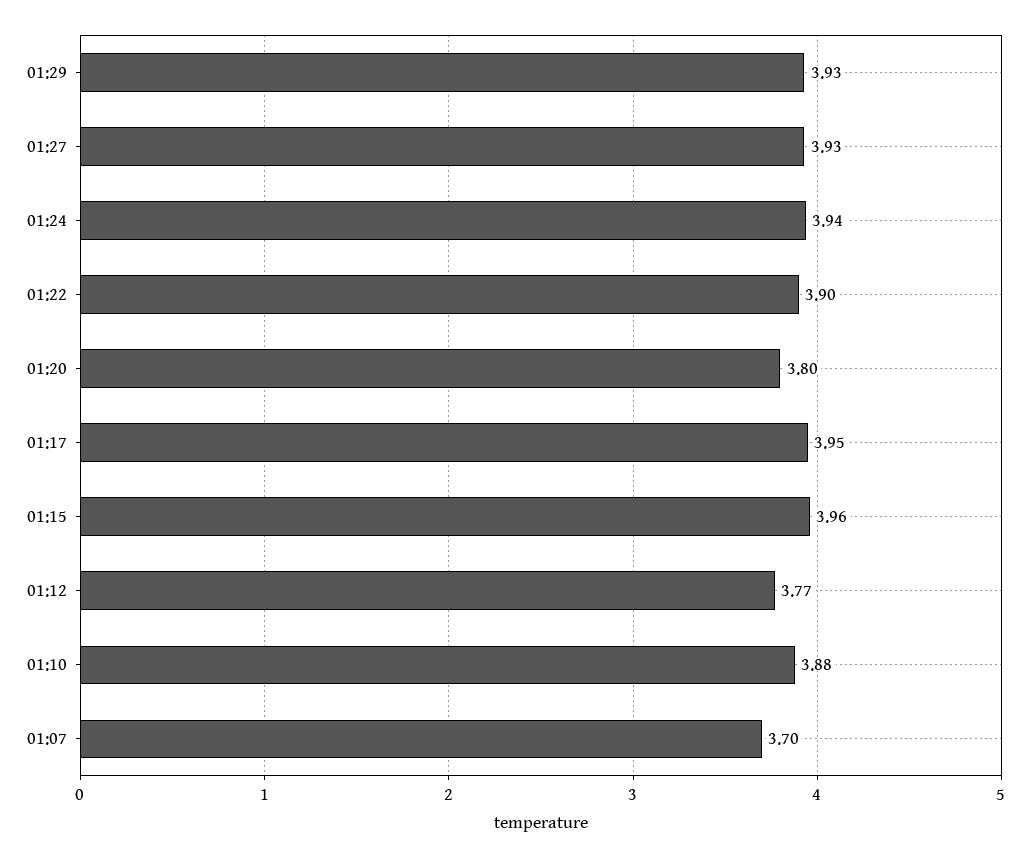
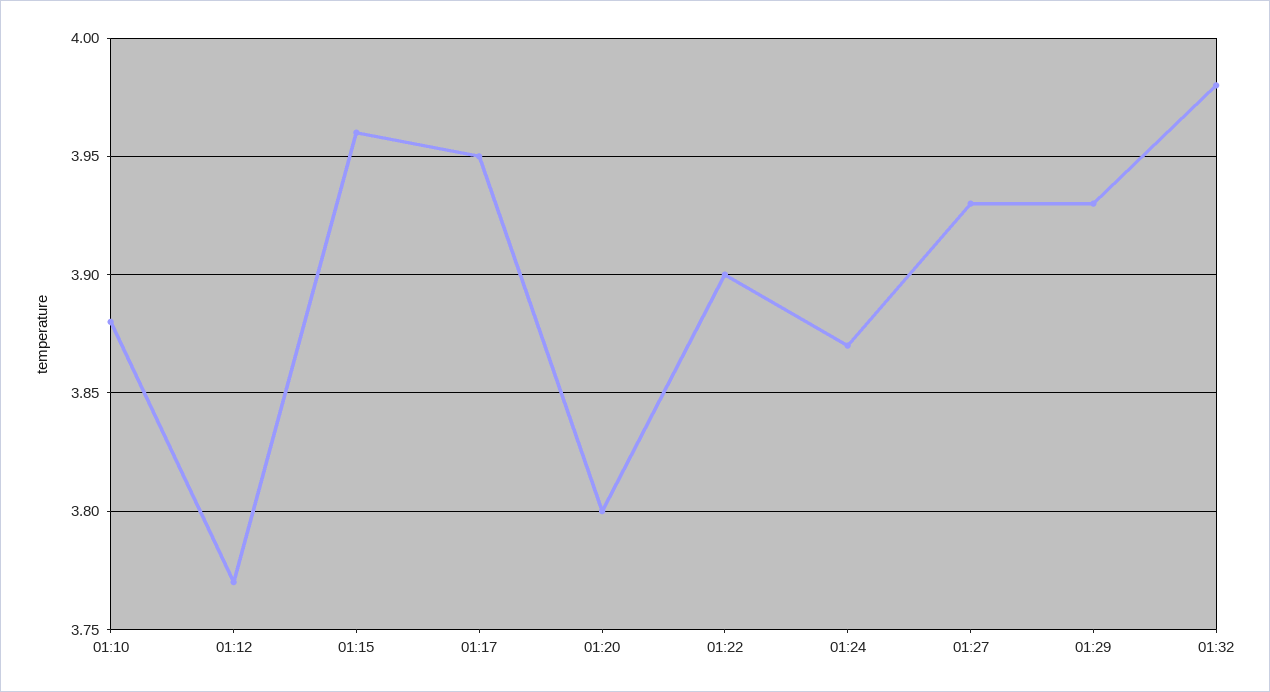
01:24: 3.94 -> 3.87
01:07: 3.7 -> none
01:32: none -> 3.98

